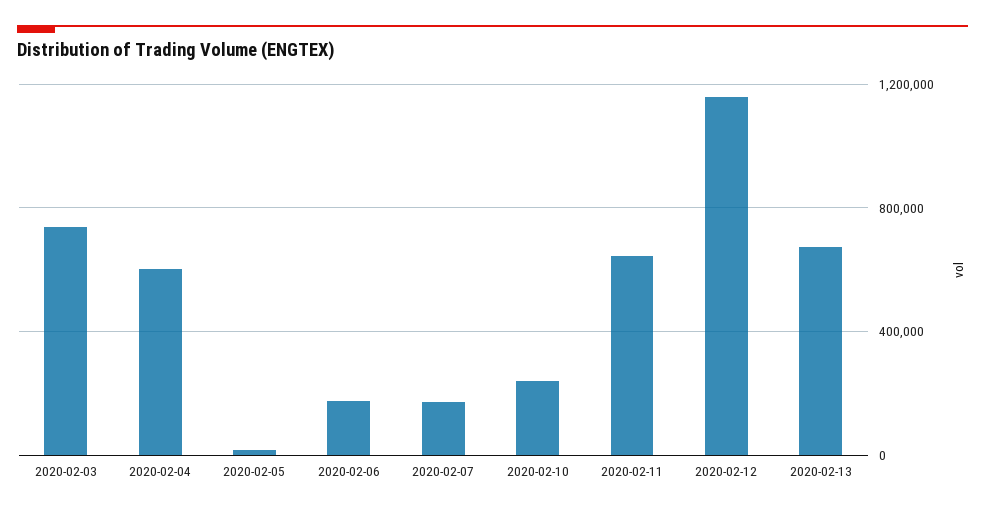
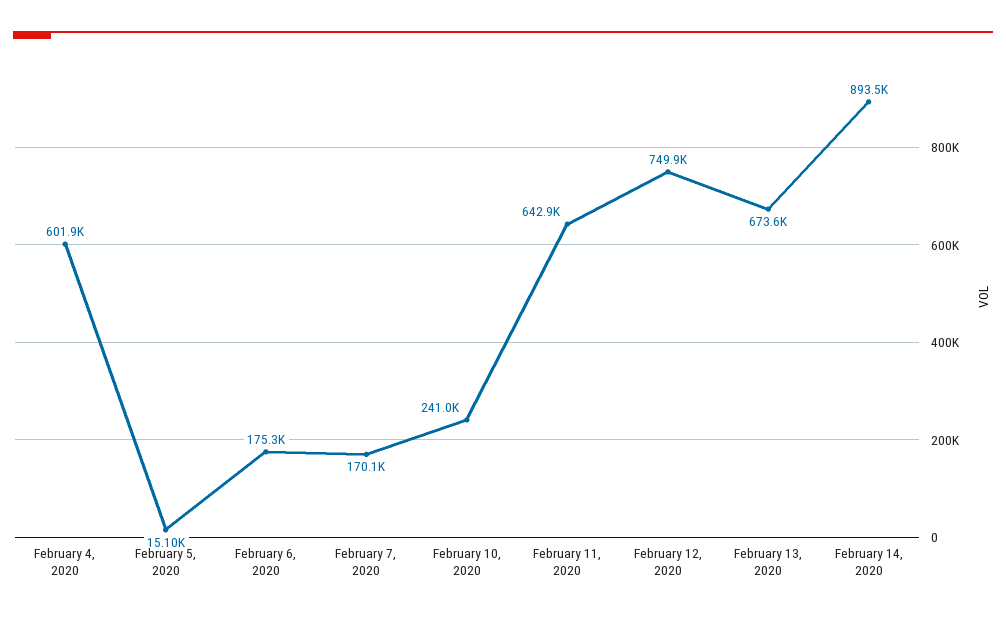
2020-02-03: 750000 -> none
2020-02-12: 1150000 -> 749900
February 14, 2020: none -> 893500

